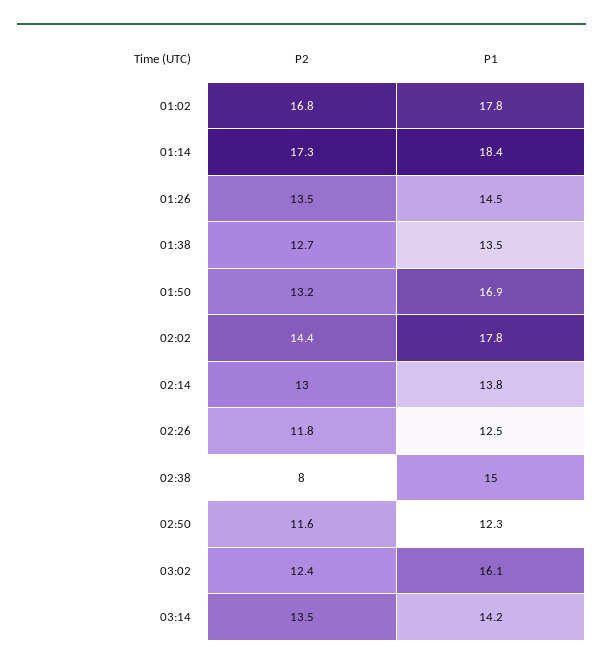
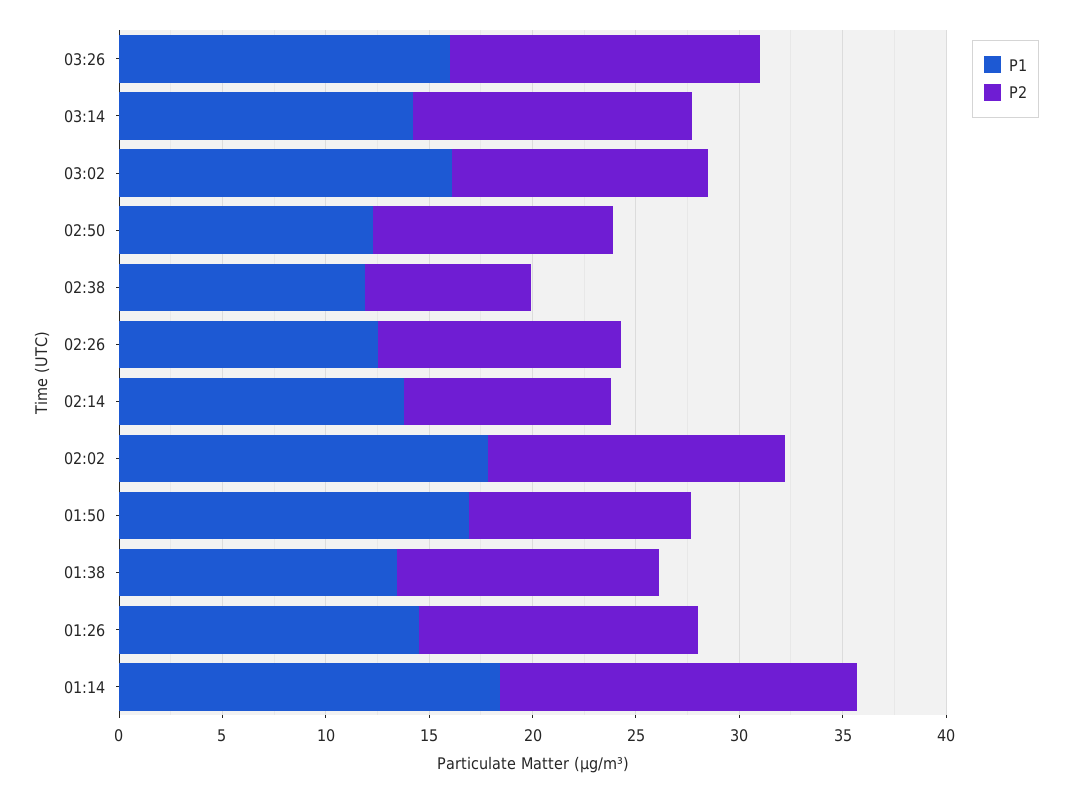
P2, 01:02: 16.8 -> none
P1, 01:02: 17.8 -> none
P2, 01:50: 13.2 -> 11
P2, 02:14: 13 -> 10
P1, 02:38: 15 -> 12
P1, 03:26: none -> 16
P2, 03:26: none -> 15

